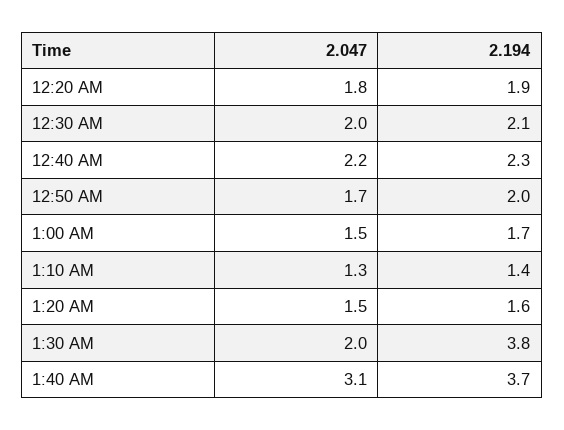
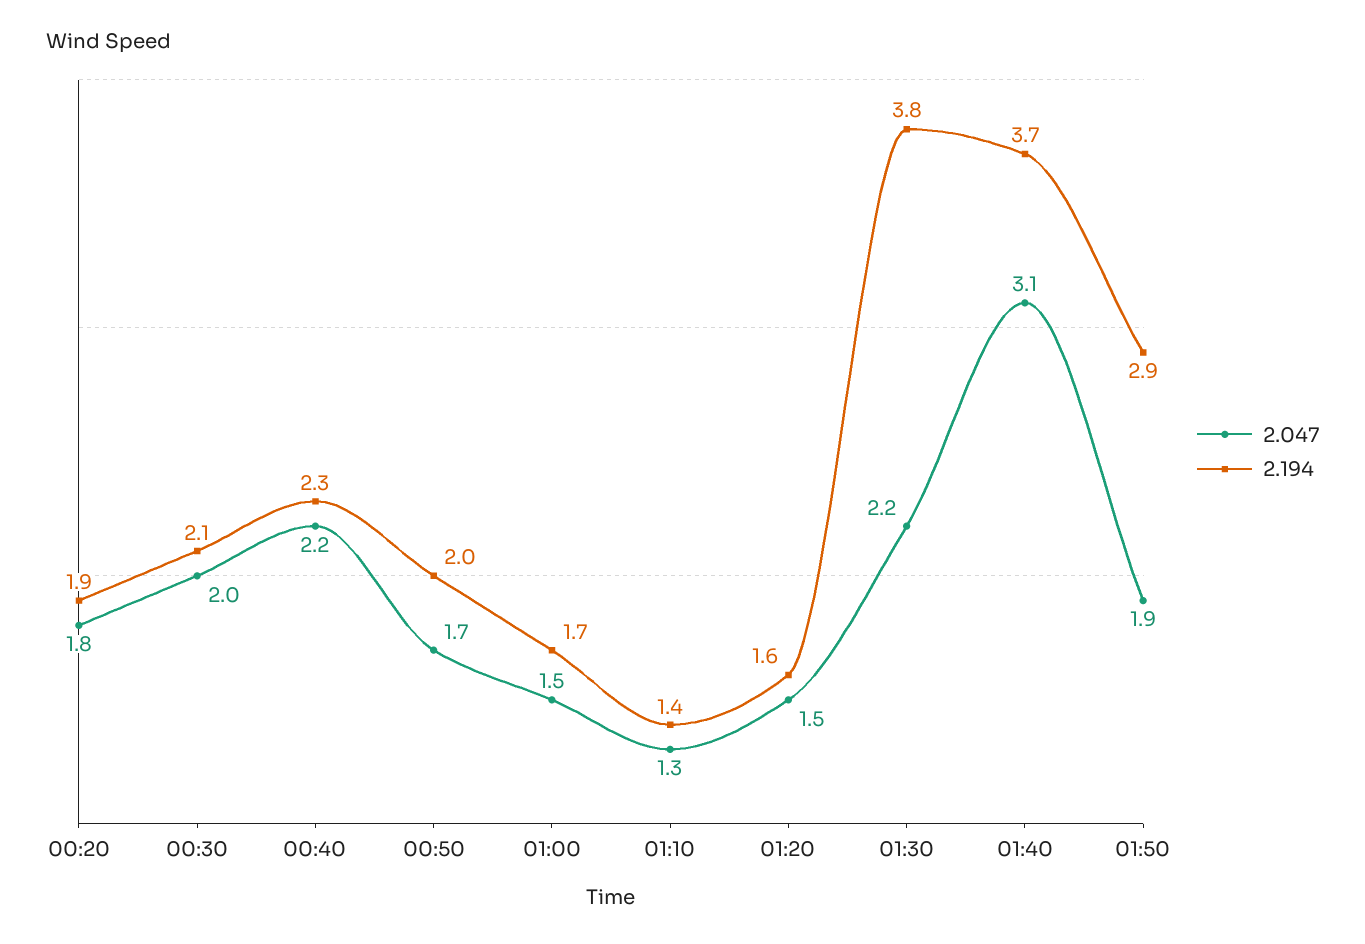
2.047, 1:30 AM: 2 -> 2.2
2.047, 01:50: none -> 1.9
2.194, 01:50: none -> 2.9

